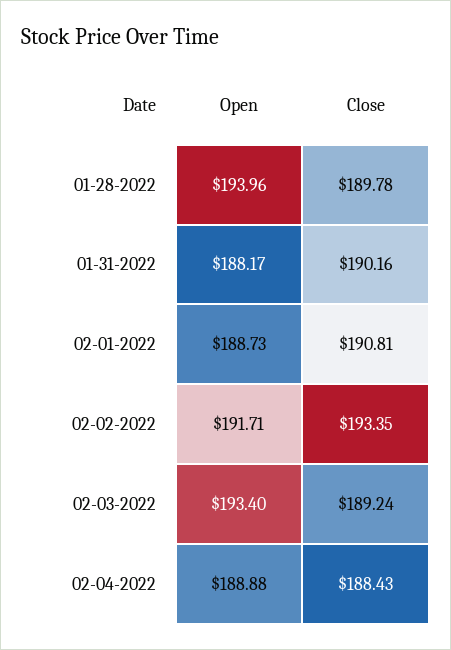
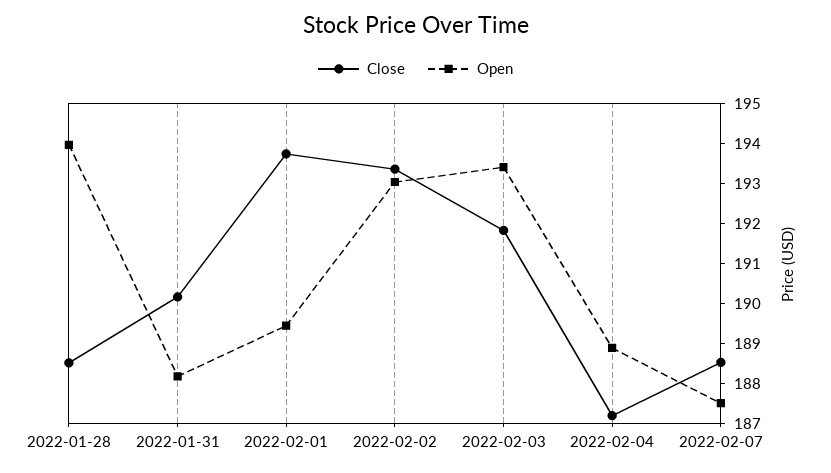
Close, 01-28-2022: 189.78 -> 188.5
Open, 02-01-2022: 188.73 -> 189.5
Close, 02-01-2022: 190.81 -> 193.75
Open, 02-02-2022: 191.71 -> 193
Close, 02-03-2022: 189.24 -> 191.75
Close, 02-04-2022: 188.43 -> 187.25
Close, 2022-02-07: none -> 188.5
Open, 2022-02-07: none -> 187.5

